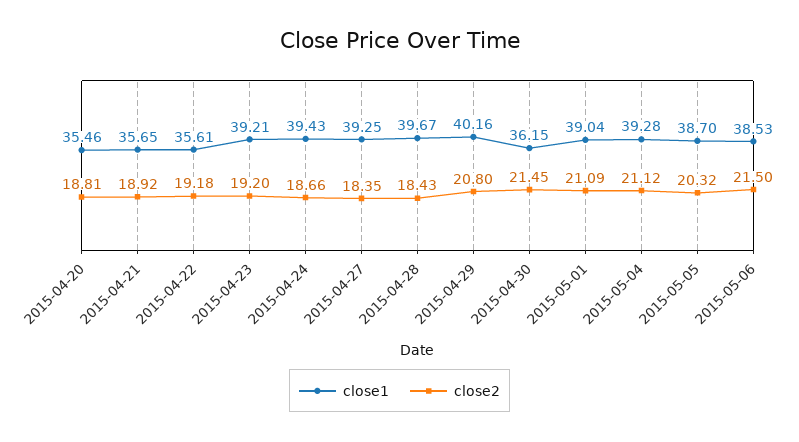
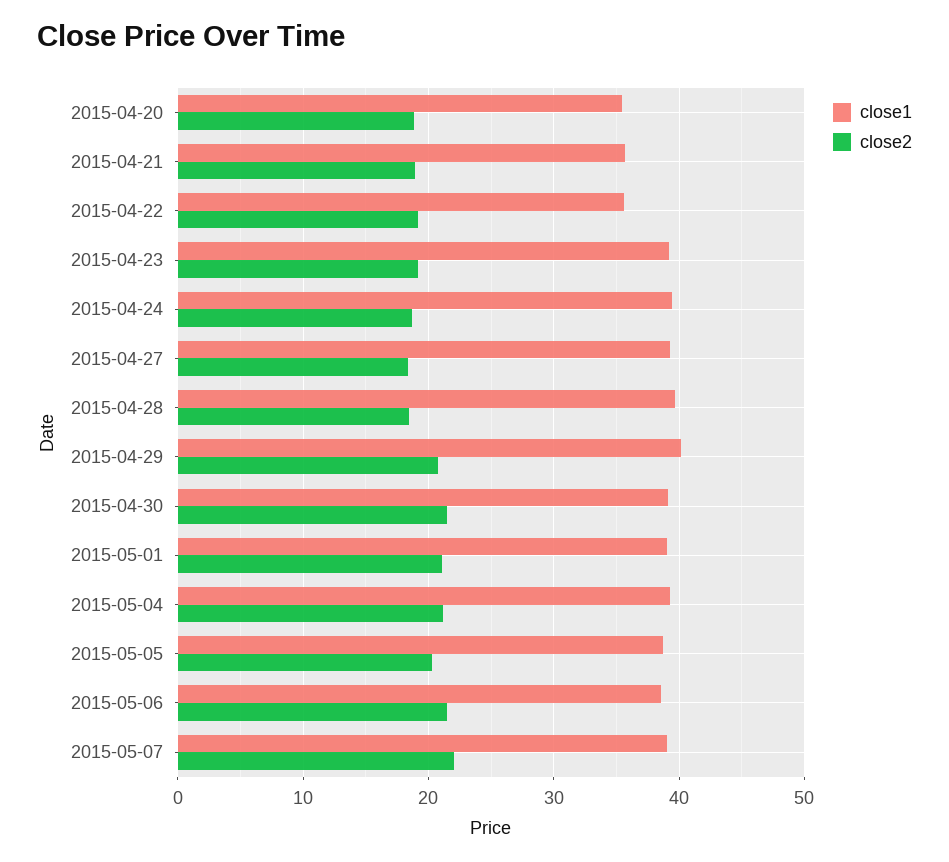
close1, 2015-04-30: 36.15 -> 39
close1, 2015-05-07: none -> 39
close2, 2015-05-07: none -> 22

